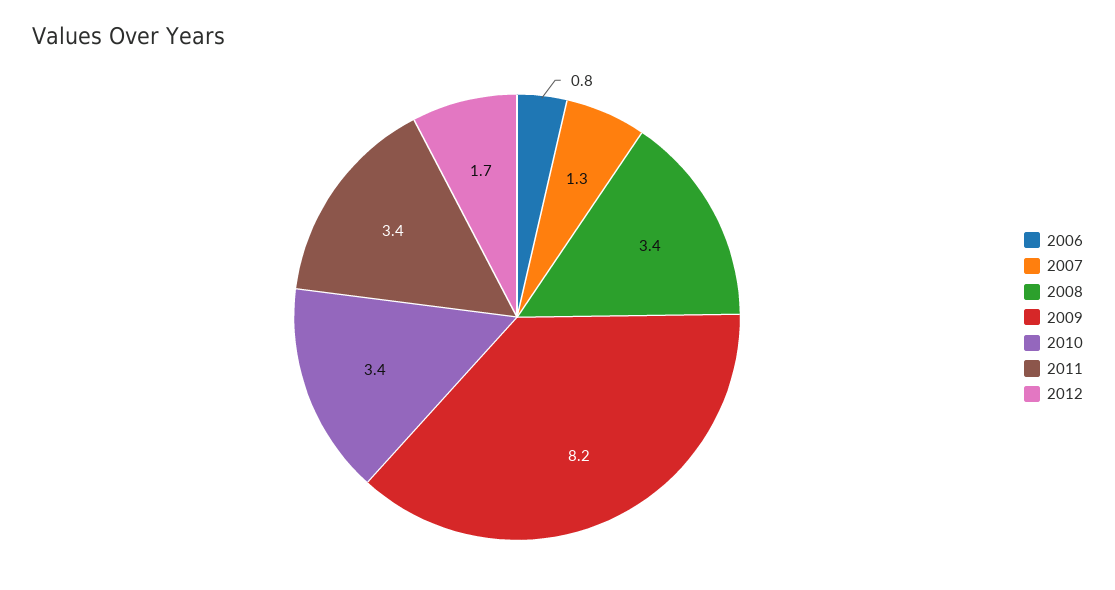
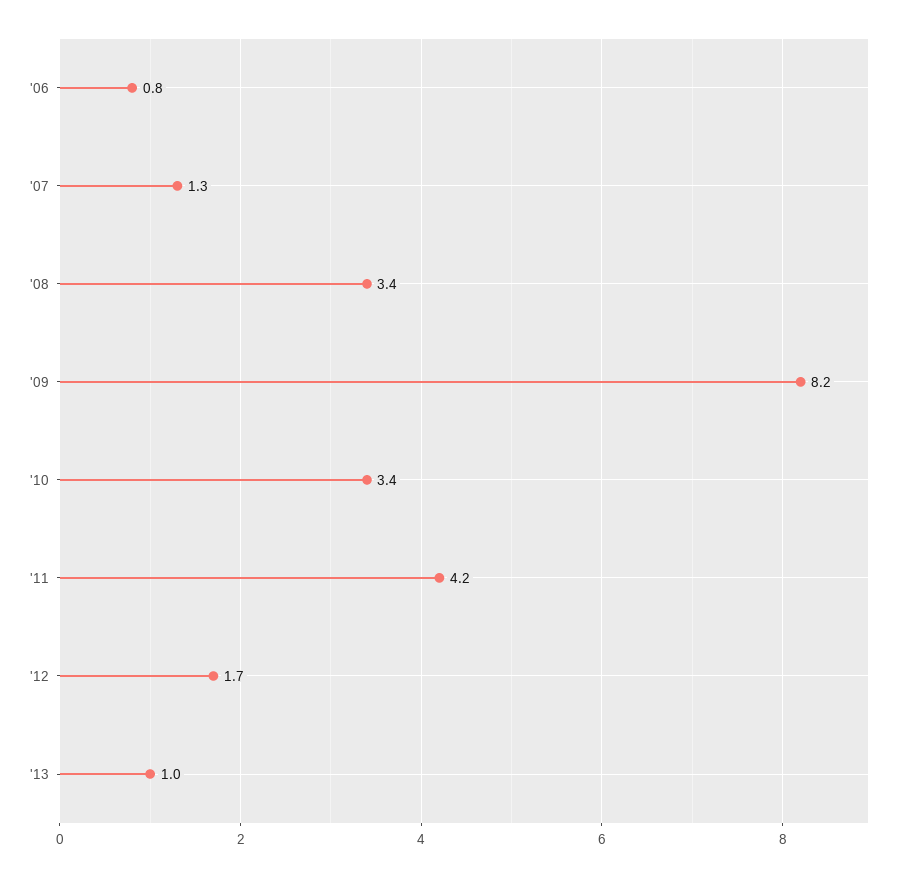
2011: 3.4 -> 4.2
'13: none -> 1

